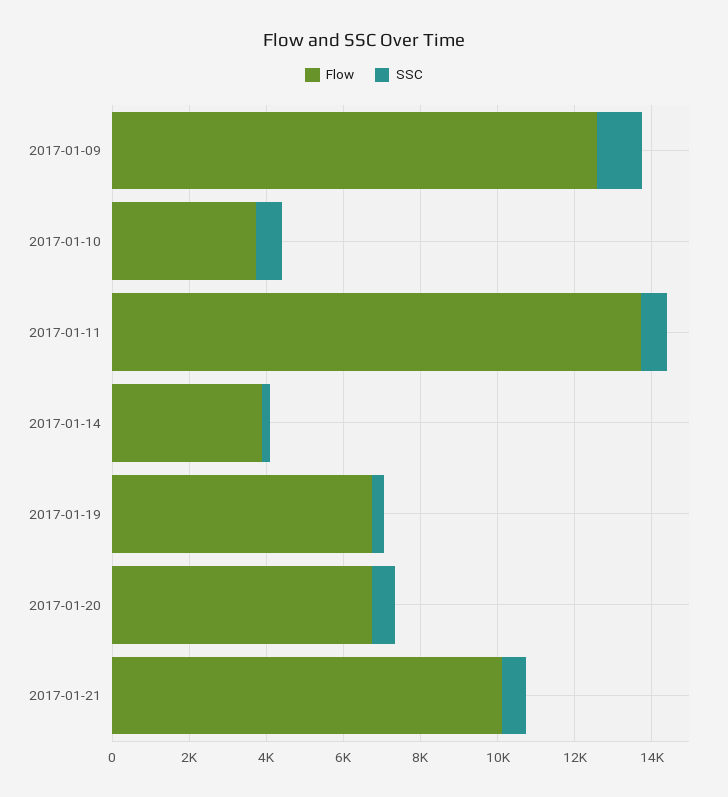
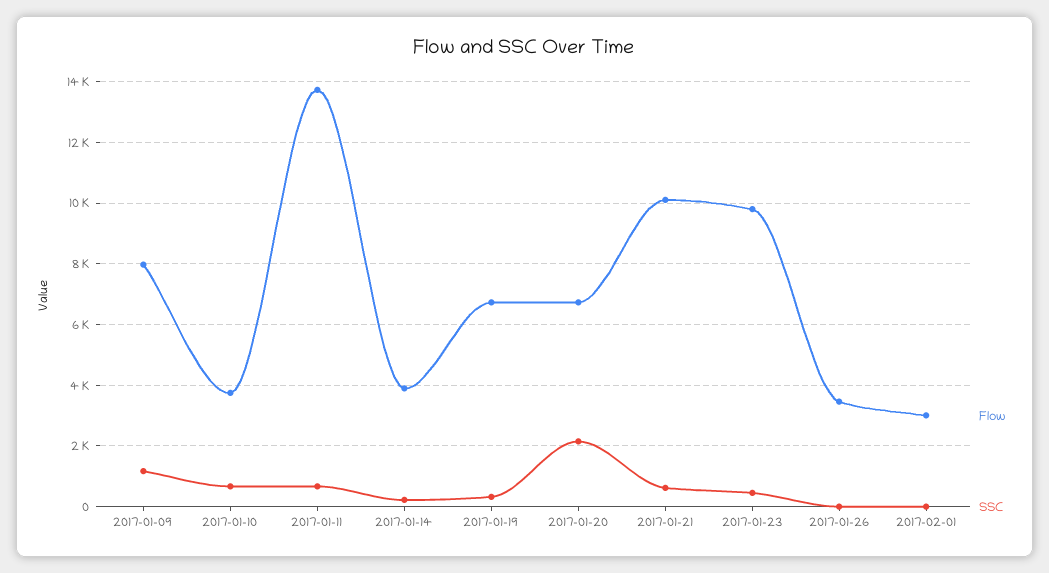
Flow, 2017-01-09: 12500 -> 8000
SSC, 2017-01-20: 500 -> 2200
Flow, 2017-01-23: none -> 9800
SSC, 2017-01-23: none -> 400
Flow, 2017-01-26: none -> 3400
SSC, 2017-01-26: none -> 0
Flow, 2017-02-01: none -> 3000
SSC, 2017-02-01: none -> 0

